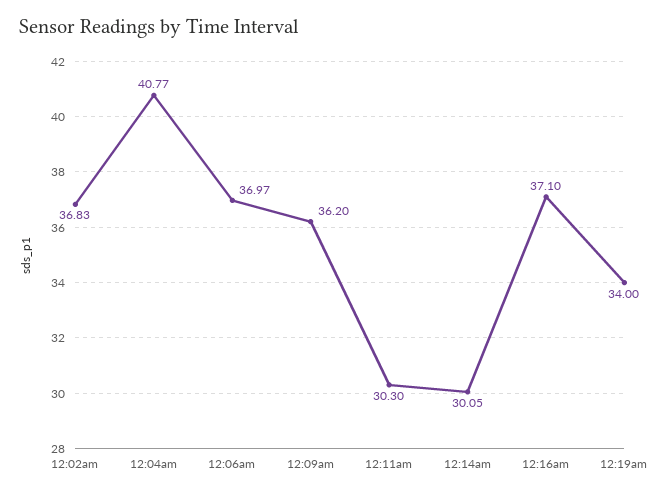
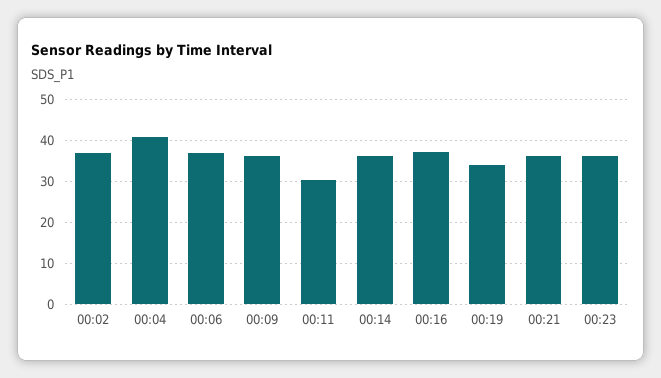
12:14am: 30.05 -> 36
00:21: none -> 36
00:23: none -> 36

